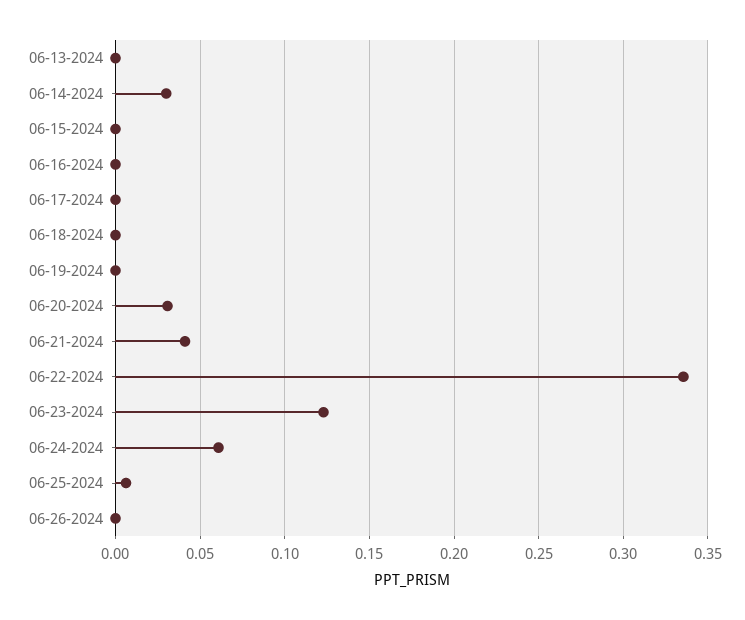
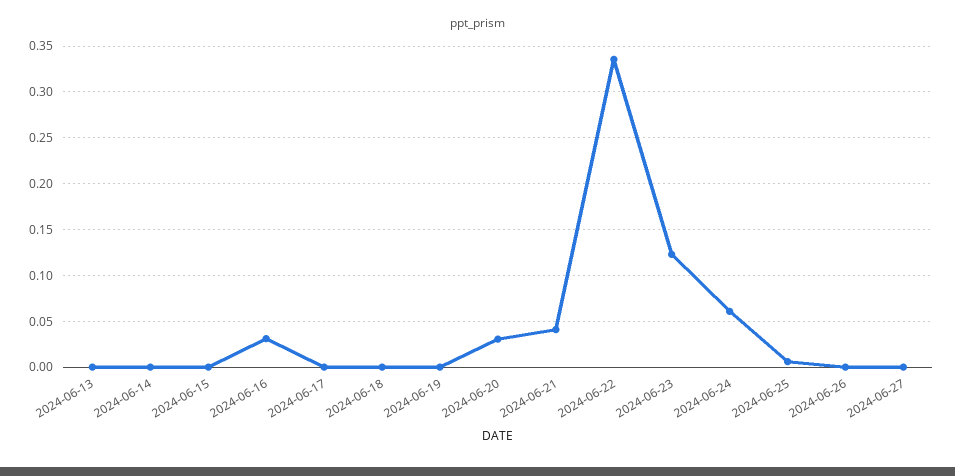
06-14-2024: 0.03 -> 0
06-16-2024: 0 -> 0.03
2024-06-27: none -> 0

